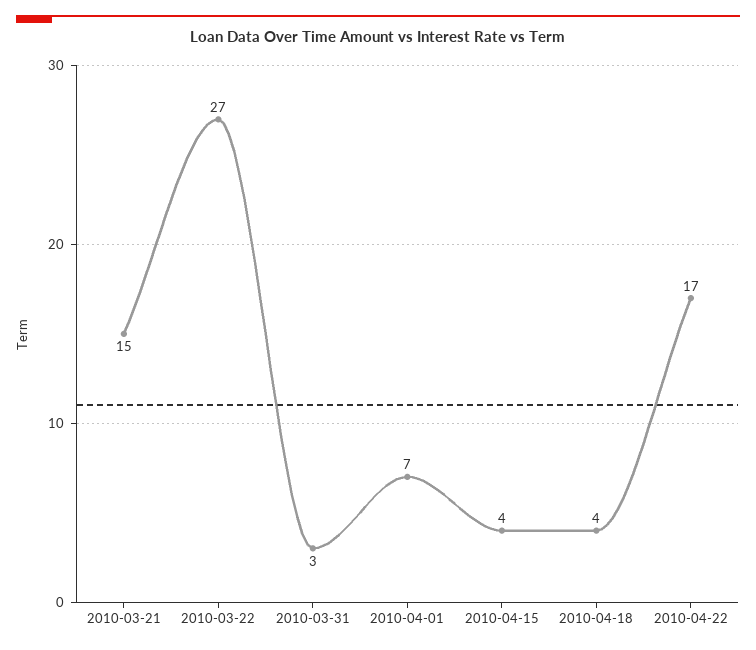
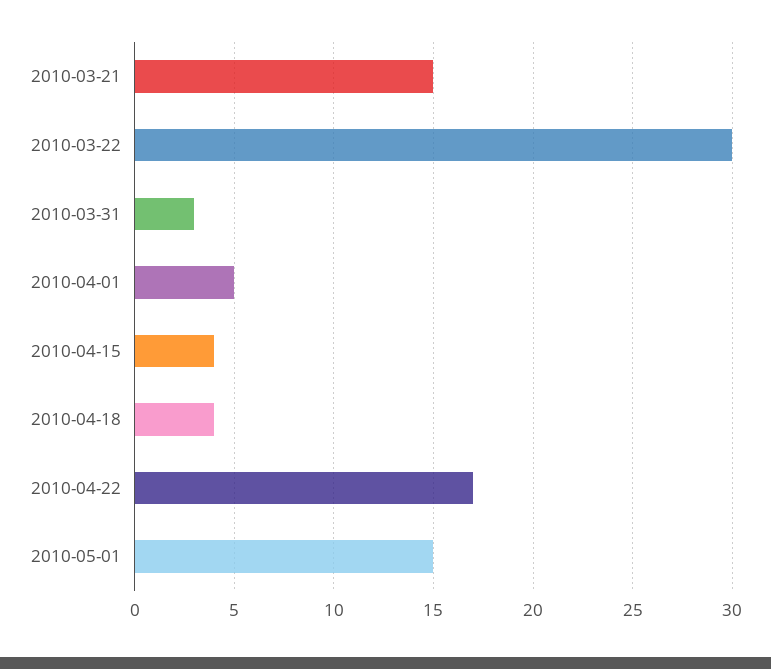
2010-03-22: 27 -> 30
2010-04-01: 7 -> 5
2010-05-01: none -> 15

